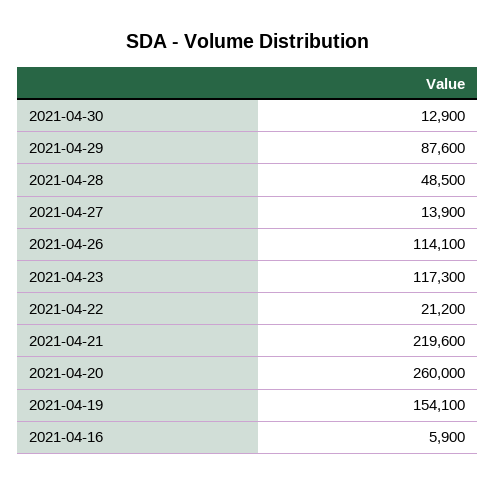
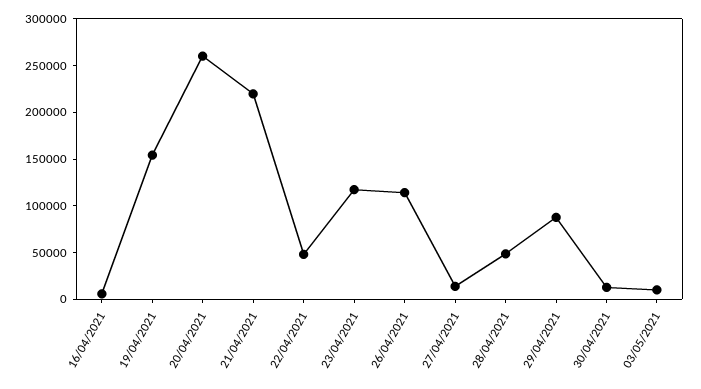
2021-04-22: 21200 -> 50000
03/05/2021: none -> 10000

